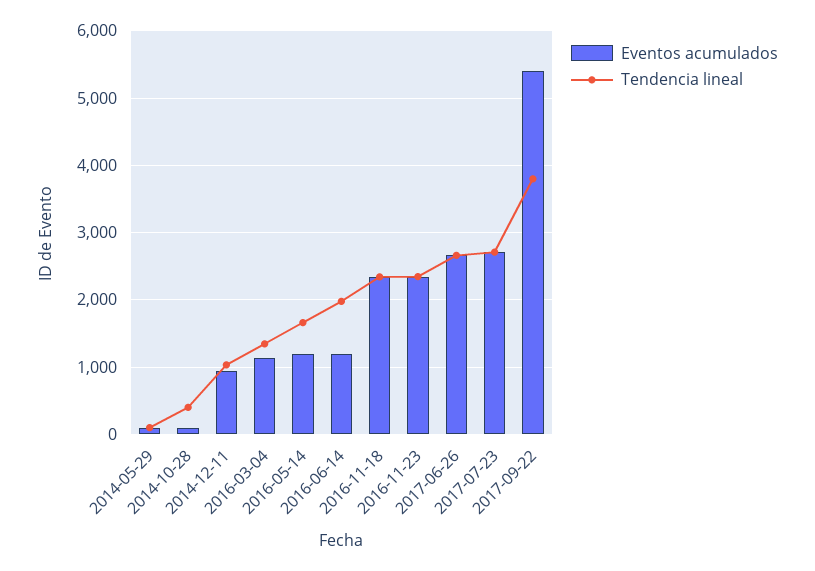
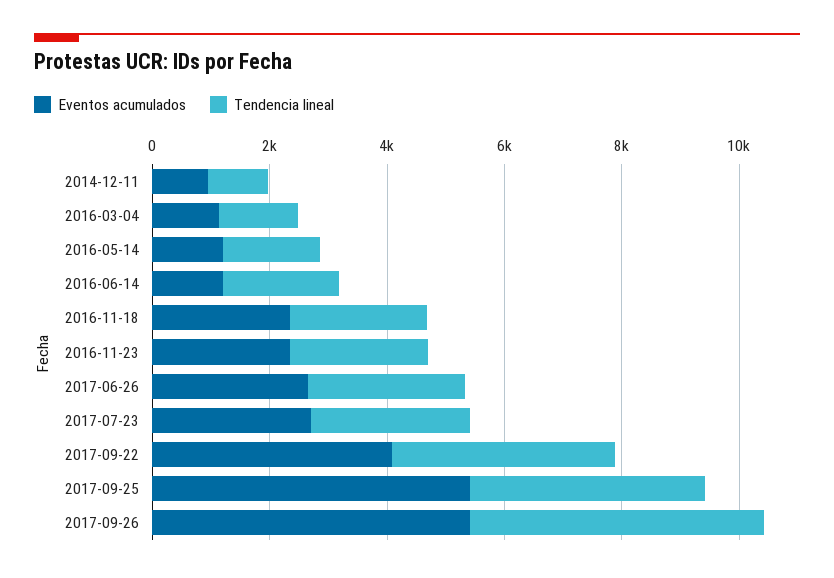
Eventos acumulados, 2014-05-29: 100 -> none
Tendencia lineal, 2014-05-29: 100 -> none
Eventos acumulados, 2014-10-28: 100 -> none
Tendencia lineal, 2014-10-28: 400 -> none
Eventos acumulados, 2017-09-22: 5400 -> 4000
Eventos acumulados, 2017-09-25: none -> 5500
Tendencia lineal, 2017-09-25: none -> 4000
Eventos acumulados, 2017-09-26: none -> 5500
Tendencia lineal, 2017-09-26: none -> 5000

